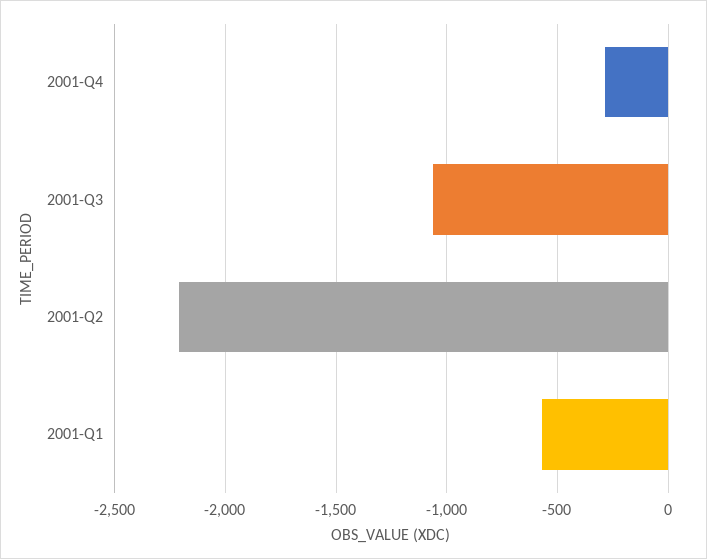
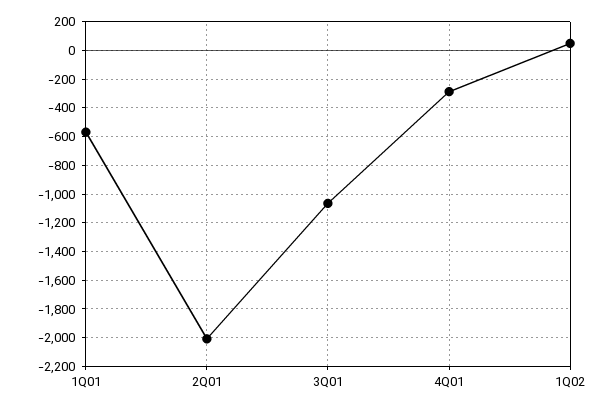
2001-Q2: -2200 -> -2000
1Q02: none -> 50

